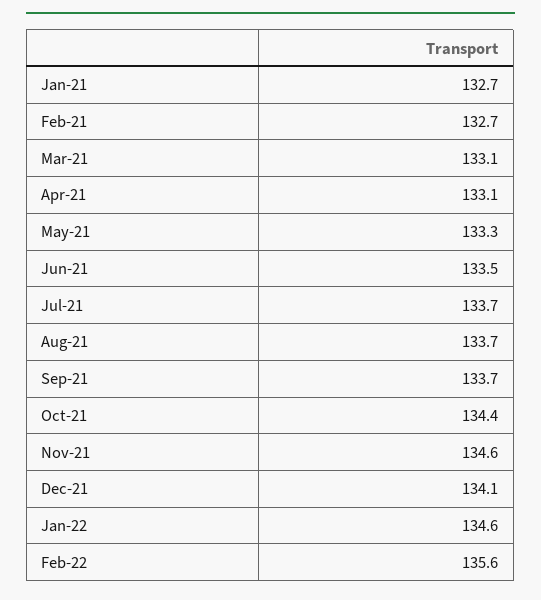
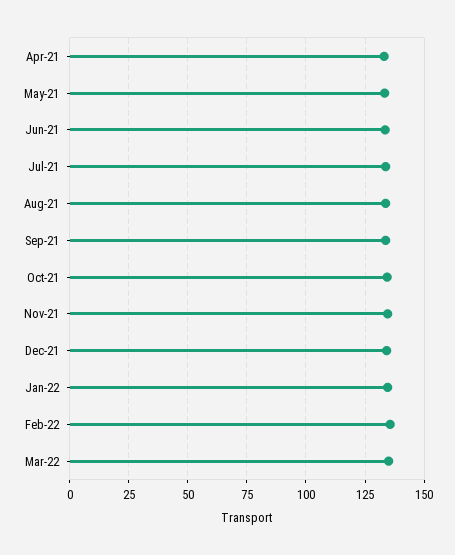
Jan-21: 132.7 -> none
Feb-21: 132.7 -> none
Mar-21: 133.1 -> none
Mar-22: none -> 135

